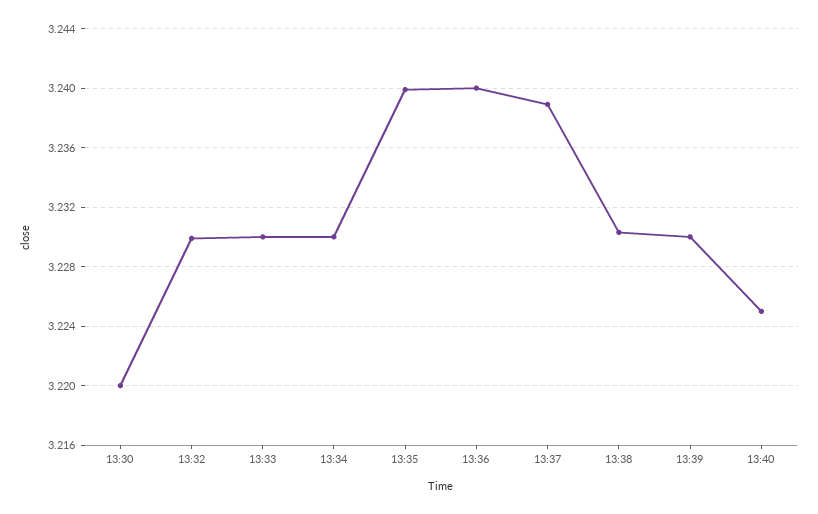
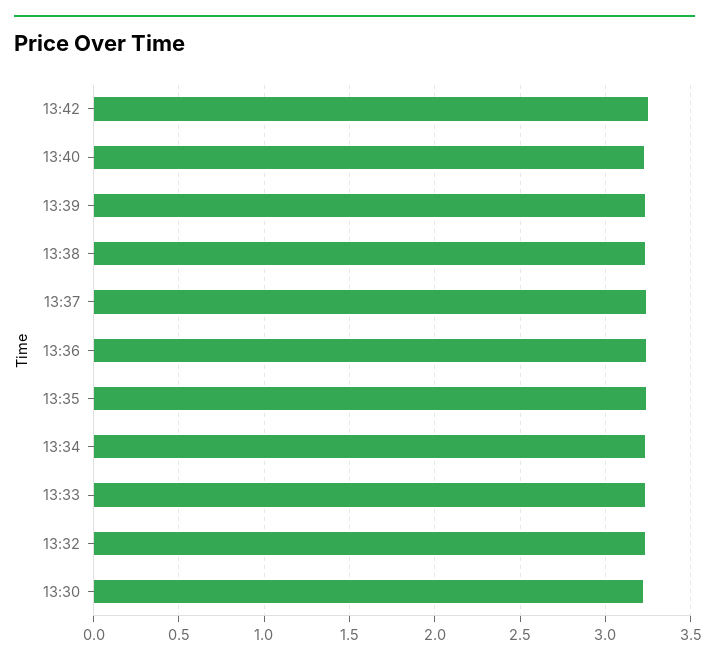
13:42: none -> 3.25

